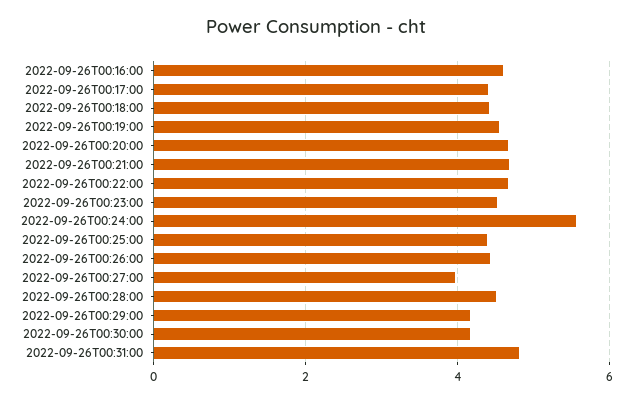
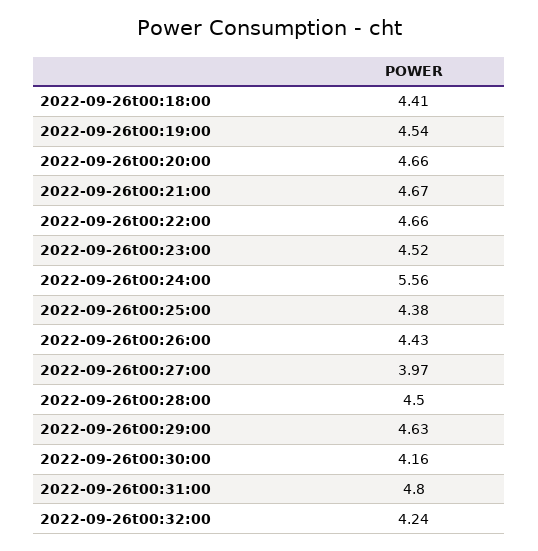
2022-09-26T00:16:00: 4.6 -> none
2022-09-26T00:17:00: 4.4 -> none
2022-09-26T00:29:00: 4.2 -> 4.63
2022-09-26t00:32:00: none -> 4.24

